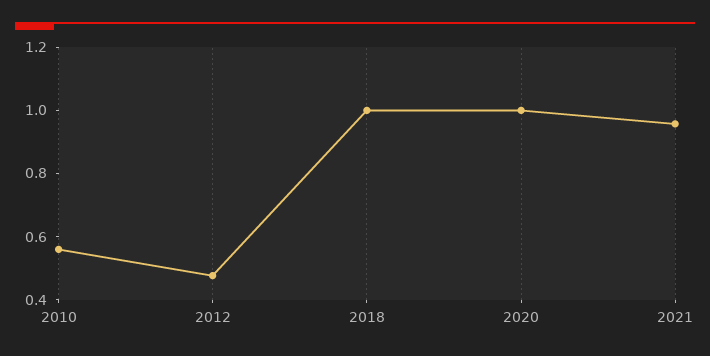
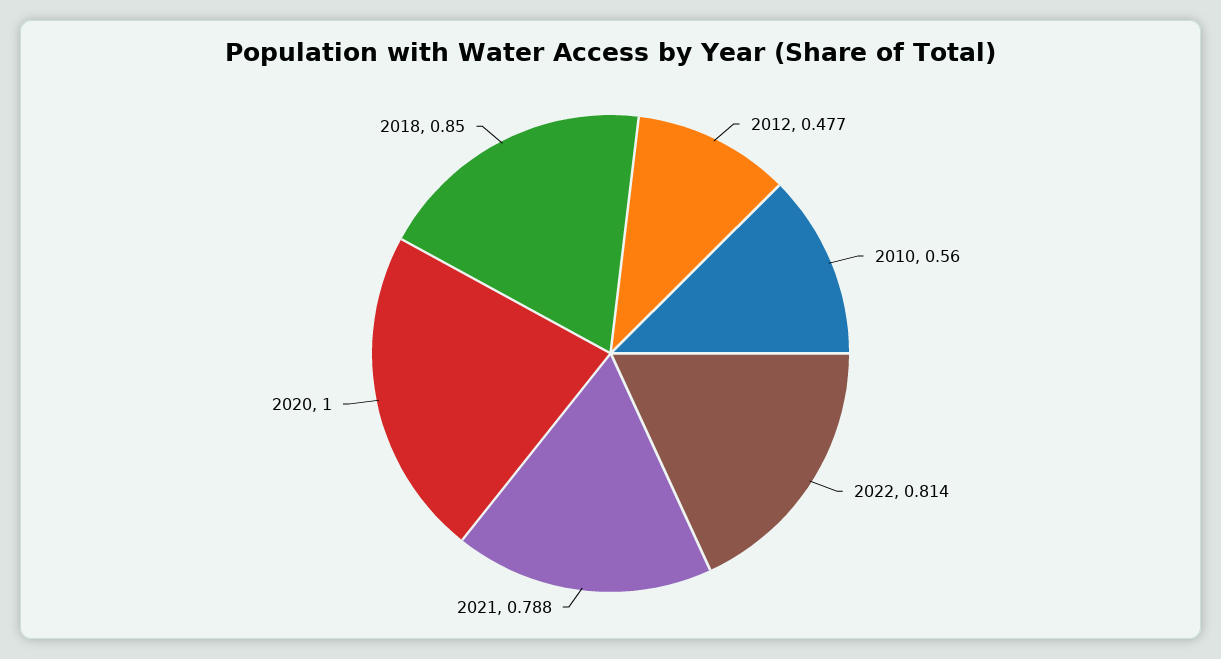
2018: 1 -> 0.85
2021: 0.95 -> 0.788
2022: none -> 0.814

